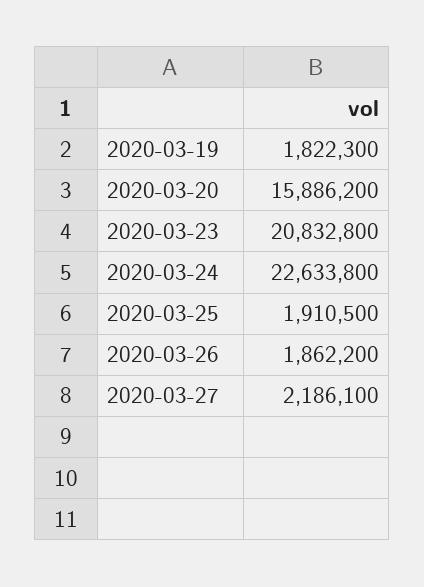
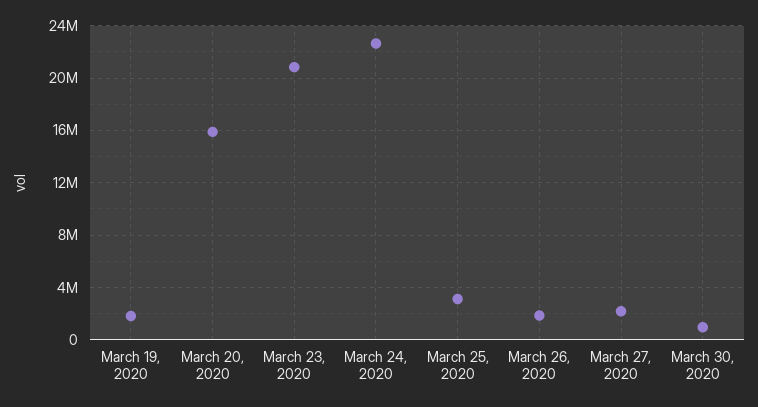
2020-03-25: 1910500 -> 3000000
March 30, 2020: none -> 1000000

